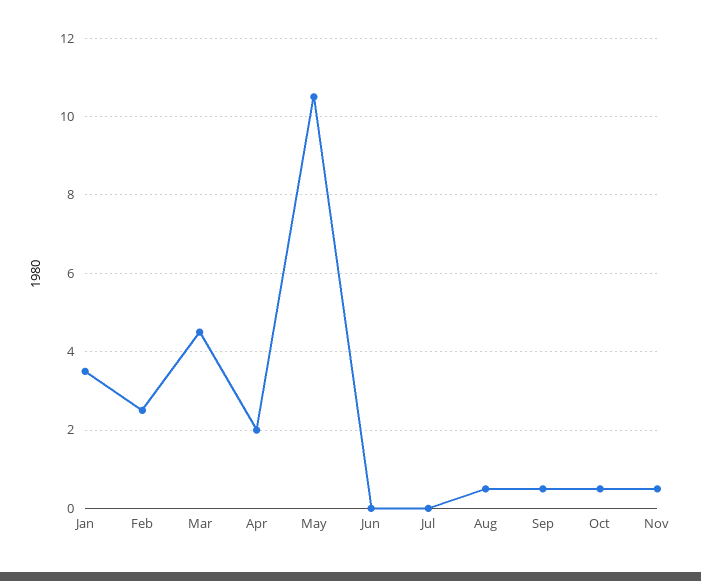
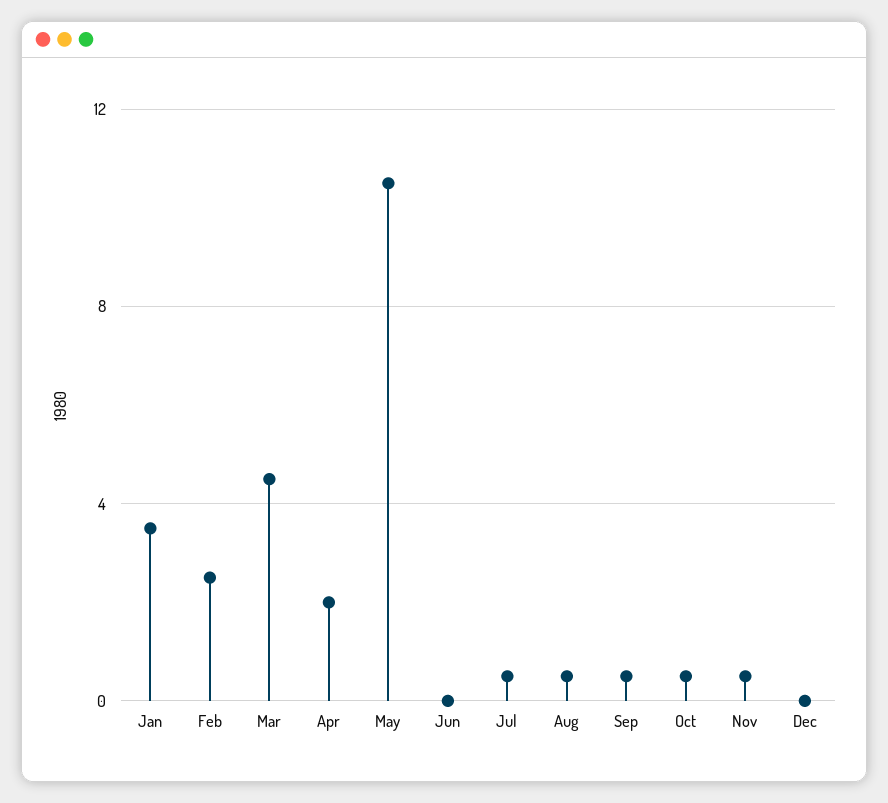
Jul: 0 -> 0.5
Dec: none -> 0

